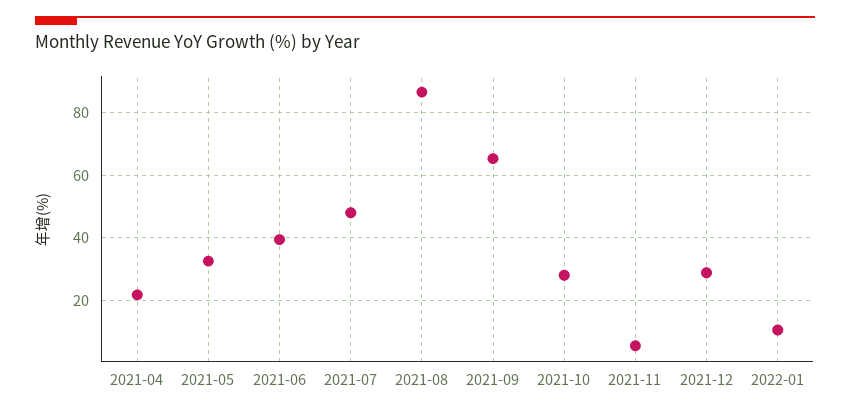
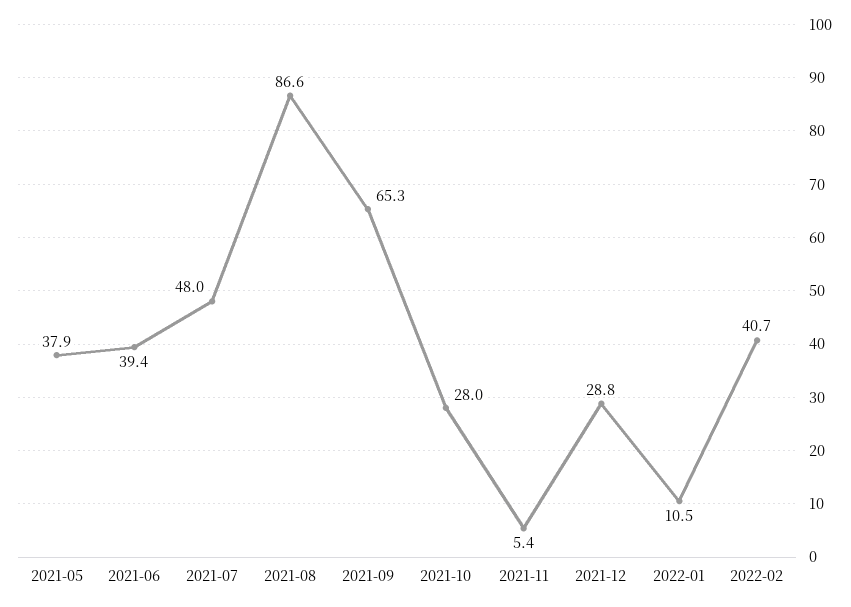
2021-04: 22 -> none
2021-05: 32 -> 37.9
2022-02: none -> 40.7

